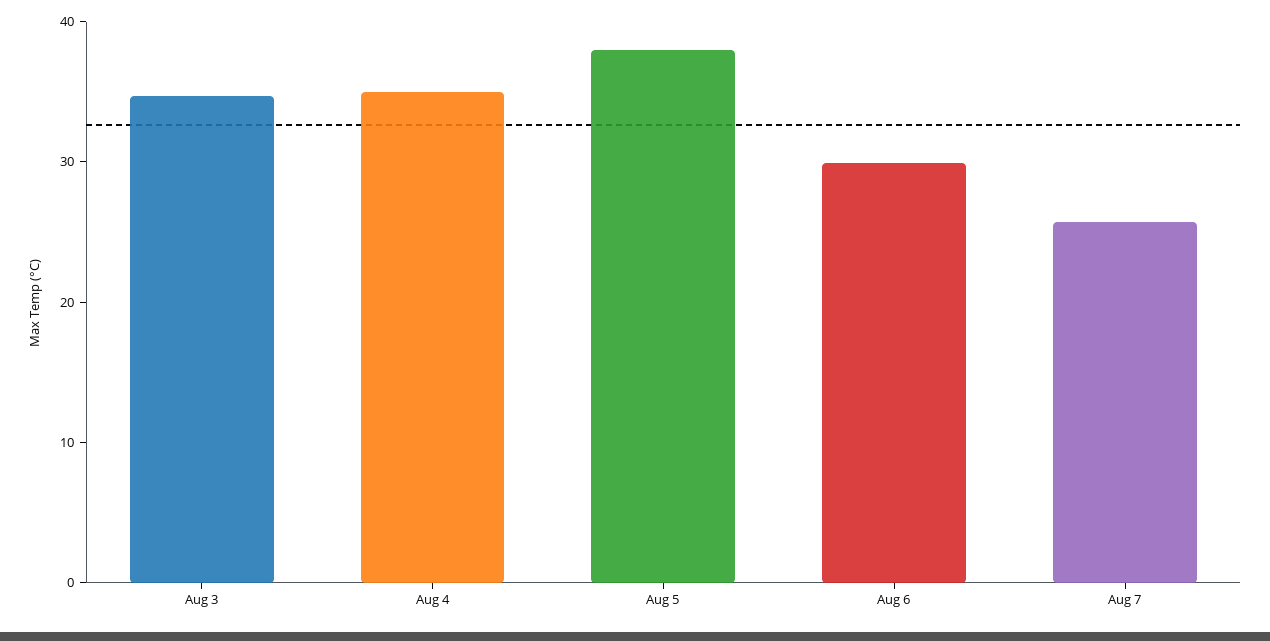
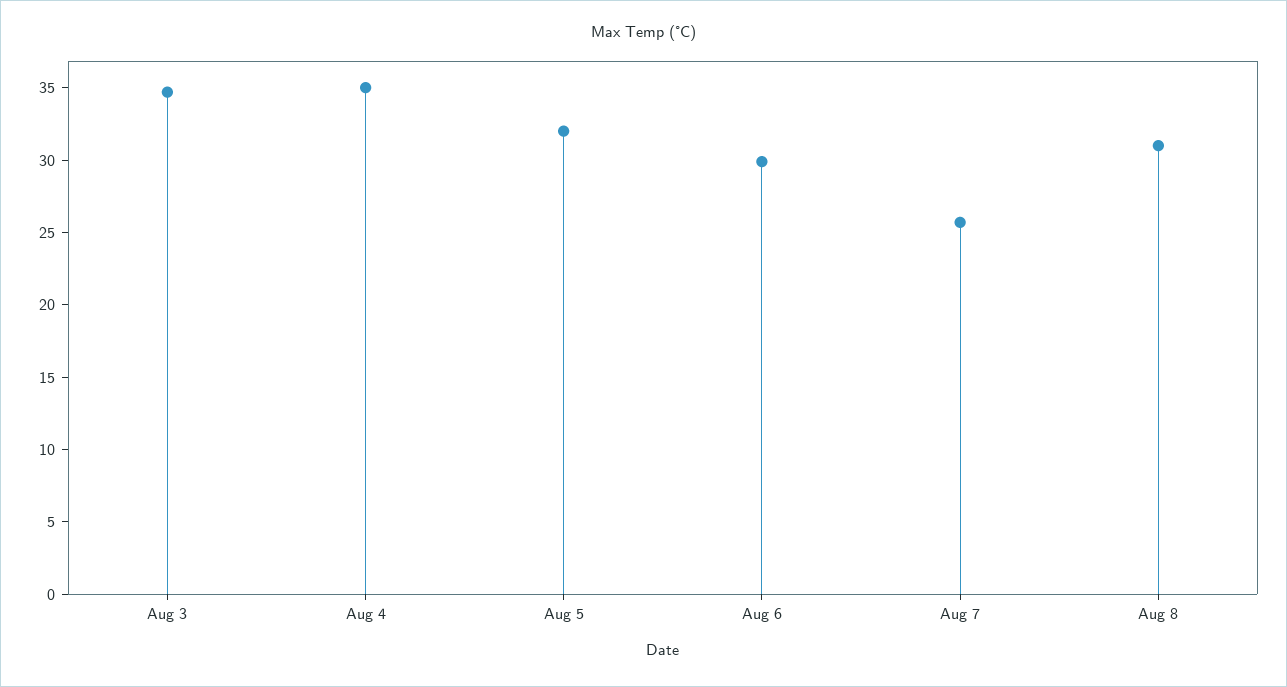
Aug 5: 38 -> 32
Aug 8: none -> 31

